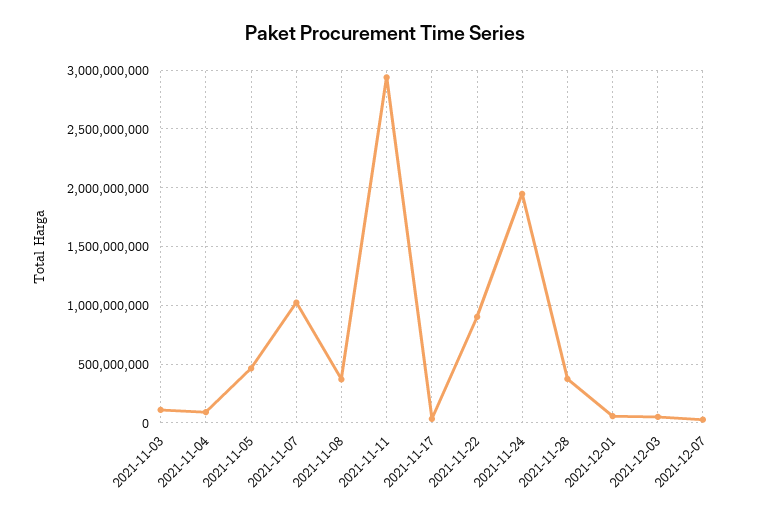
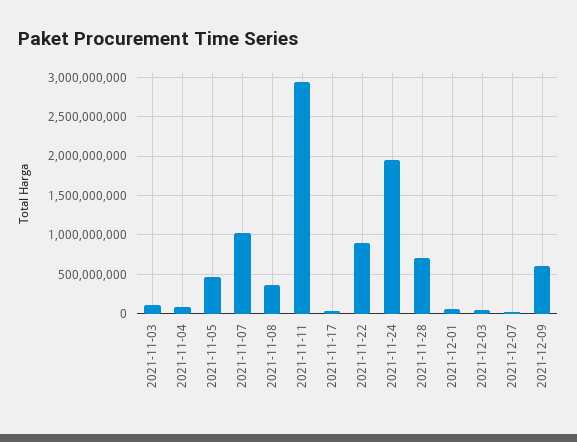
2021-11-28: 400000000 -> 700000000
2021-12-09: none -> 600000000

